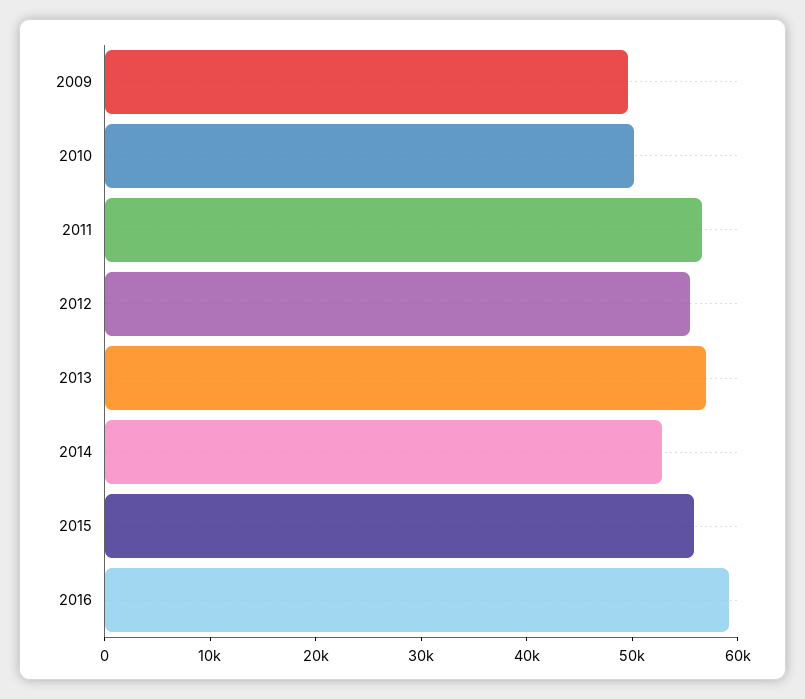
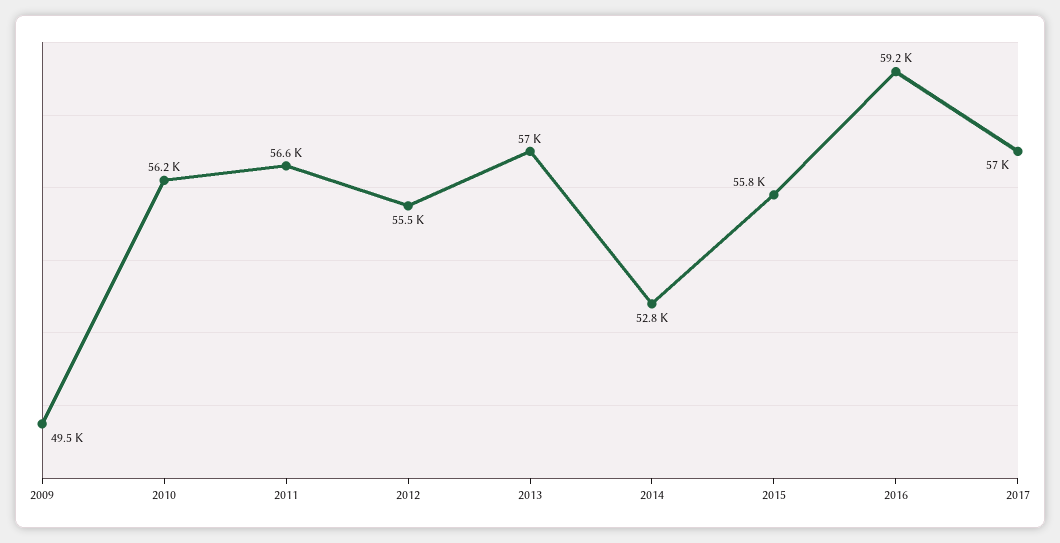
2010: 50000 -> 56200
2017: none -> 57000

